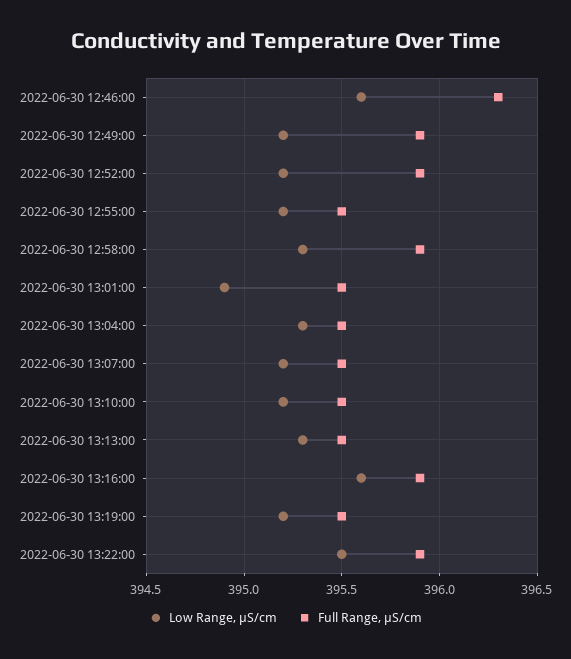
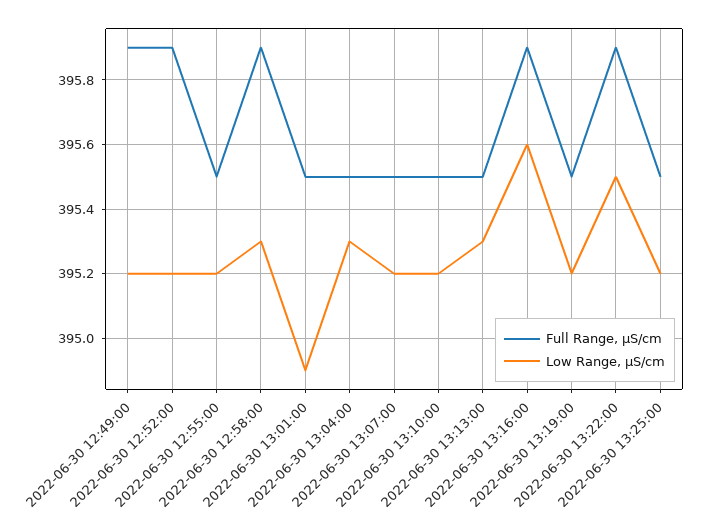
Low Range, μS/cm, 2022-06-30 12:46:00: 395.6 -> none
Full Range, μS/cm, 2022-06-30 12:46:00: 396.3 -> none
Full Range, μS/cm, 2022-06-30 13:25:00: none -> 395.5
Low Range, μS/cm, 2022-06-30 13:25:00: none -> 395.2

